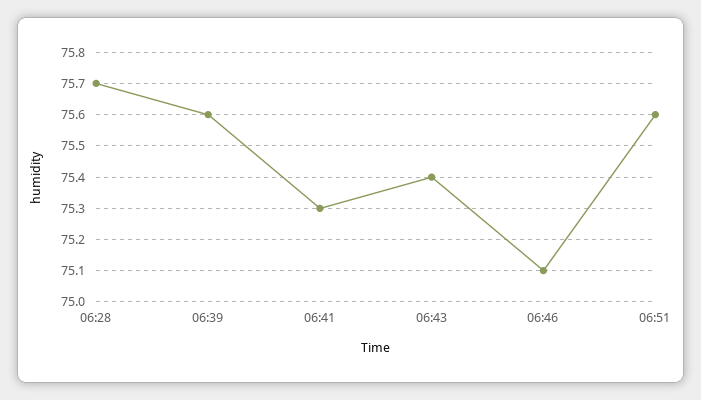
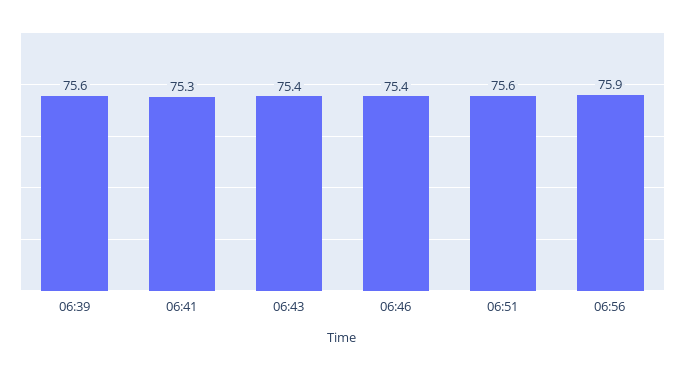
06:28: 75.7 -> none
06:46: 75.1 -> 75.4
06:56: none -> 75.9

